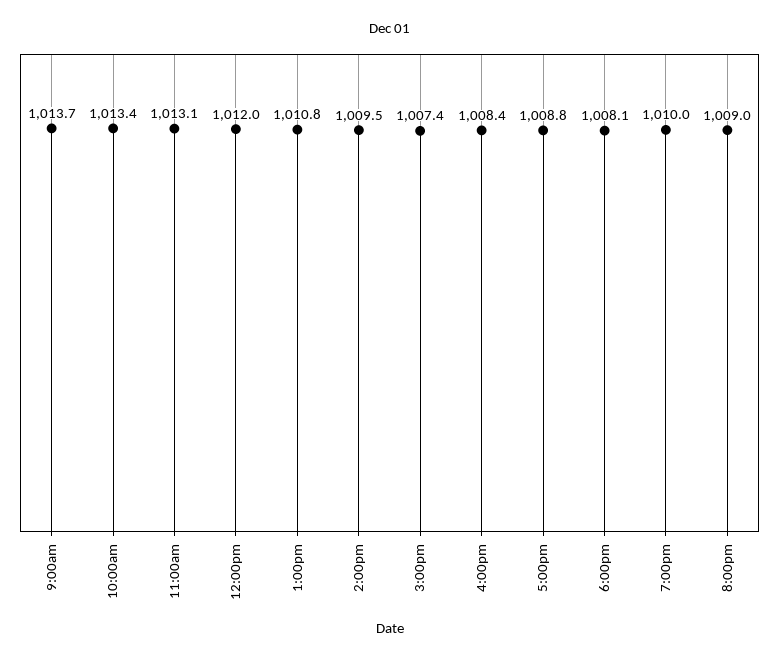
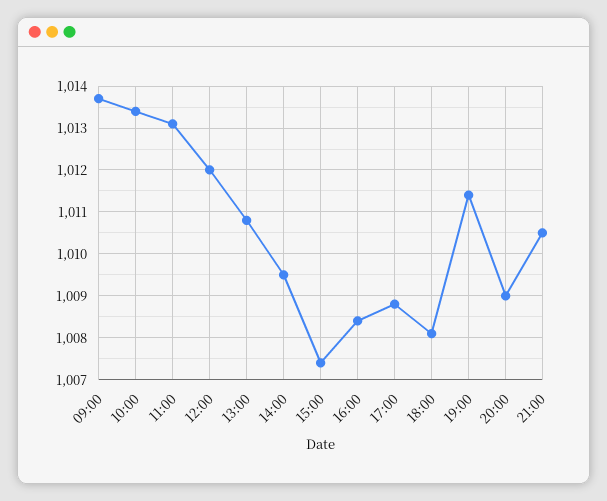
7:00pm: 1010 -> 1011.5
21:00: none -> 1010.5

